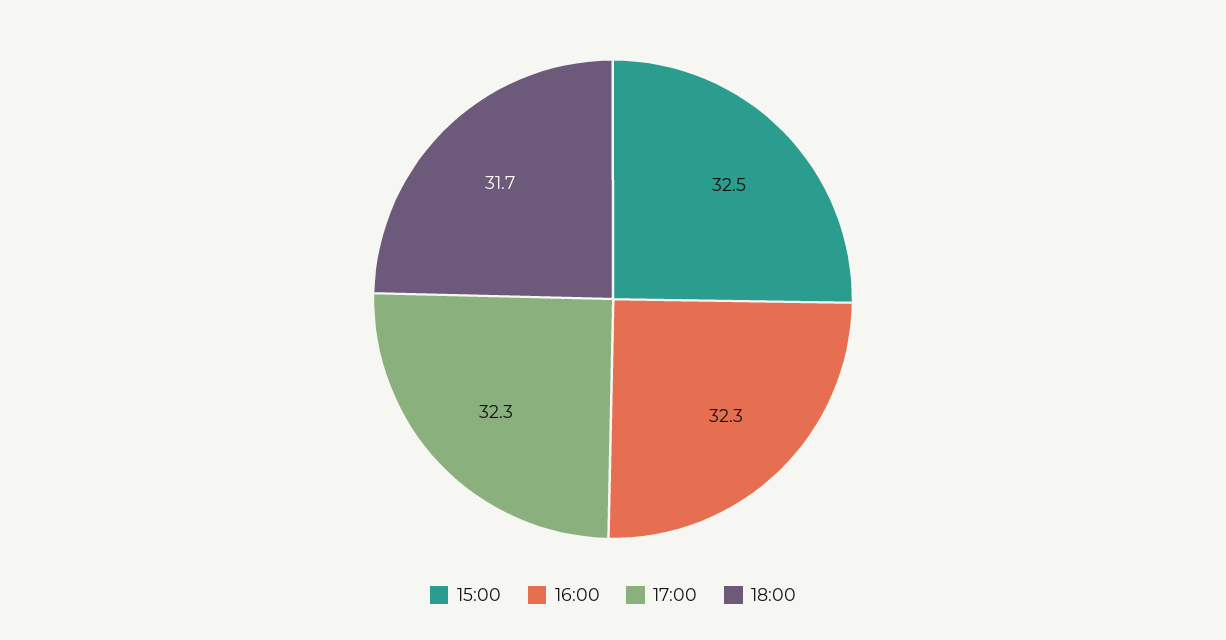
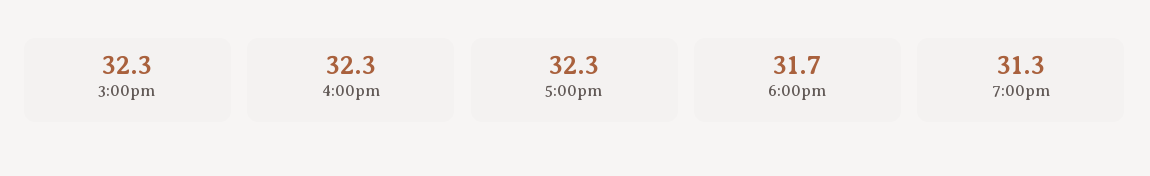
15:00: 32.5 -> 32.3
7:00pm: none -> 31.3

